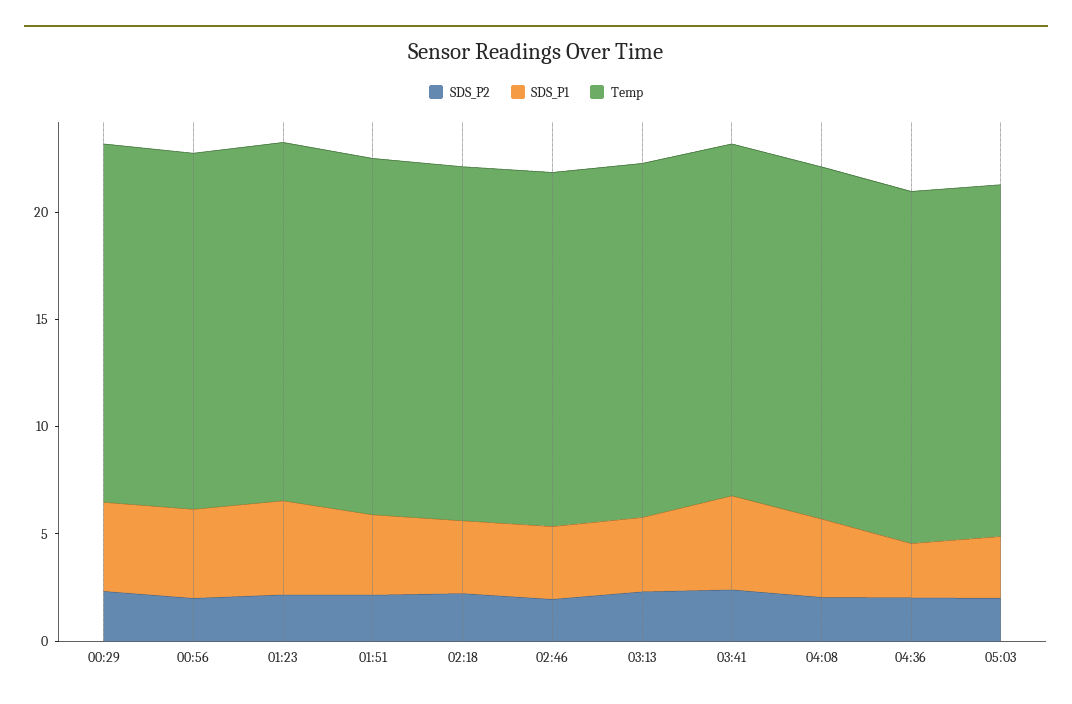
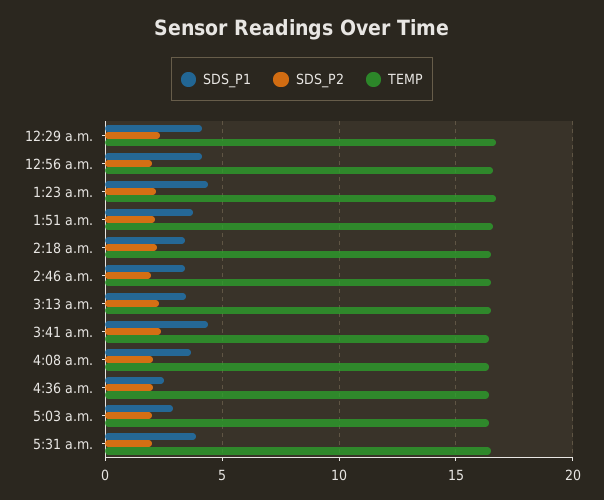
SDS_P1, 5:31 a.m.: none -> 4
SDS_P2, 5:31 a.m.: none -> 2
Temp, 5:31 a.m.: none -> 16.5

